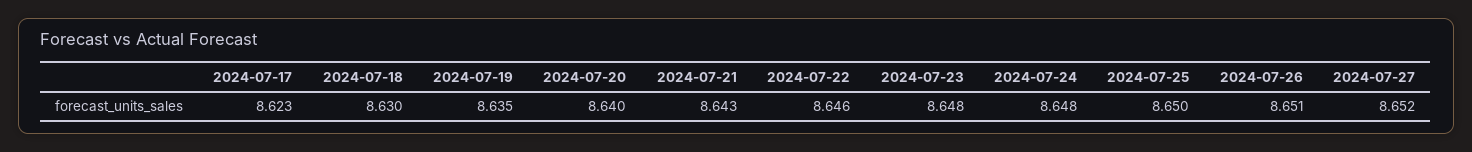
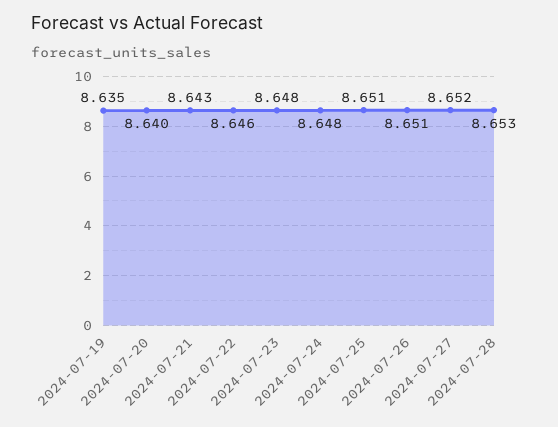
2024-07-17: 8.623 -> none
2024-07-18: 8.63 -> none
2024-07-25: 8.65 -> 8.651
2024-07-28: none -> 8.653

